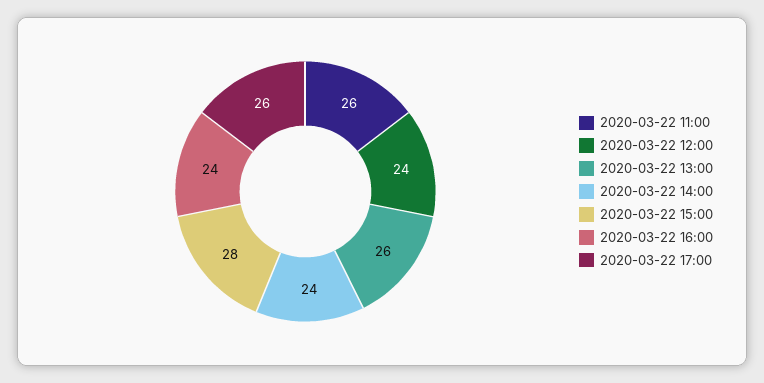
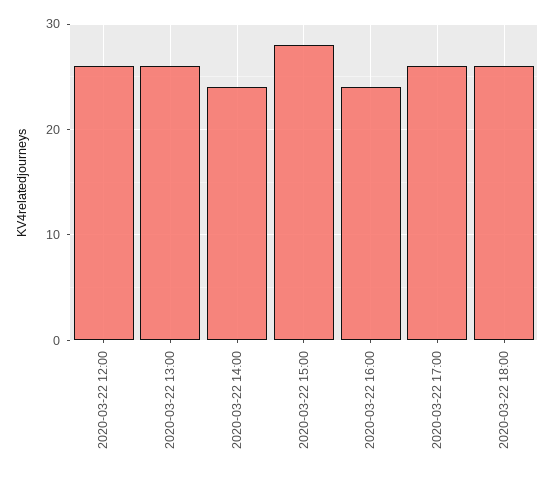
2020-03-22 11:00: 26 -> none
2020-03-22 12:00: 24 -> 26
2020-03-22 18:00: none -> 26

